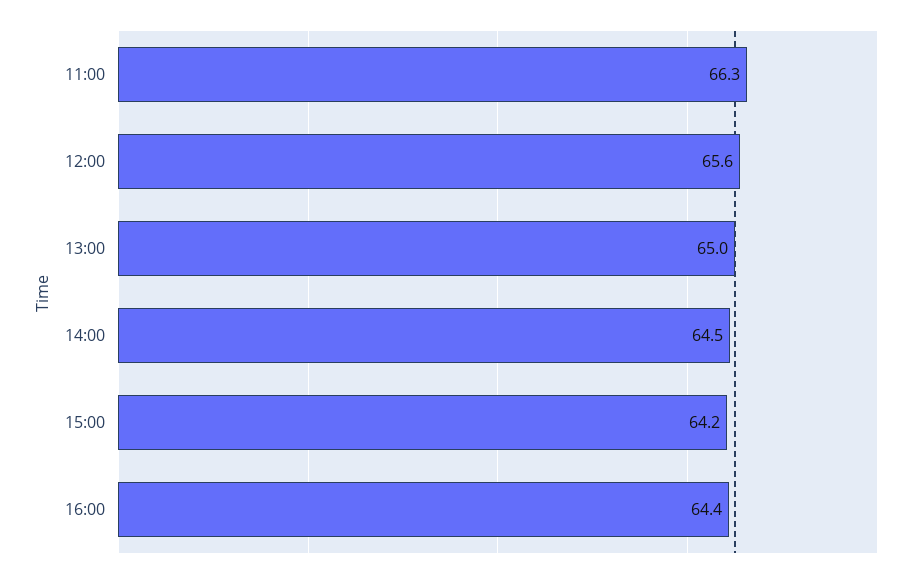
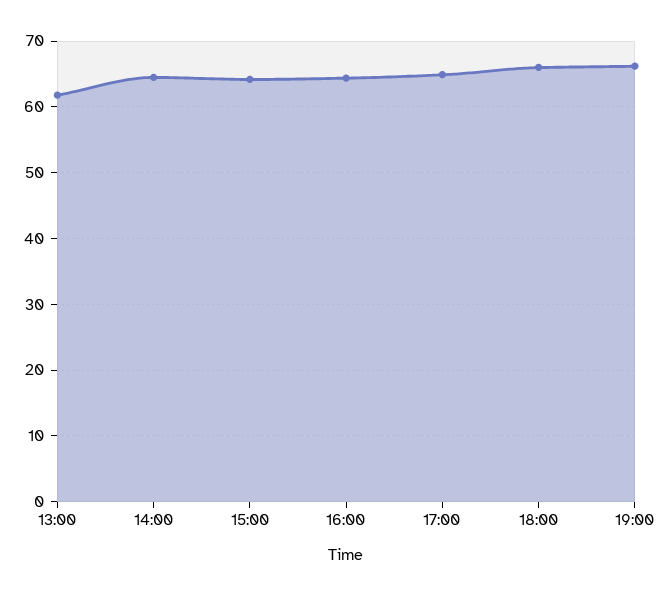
11:00: 66.3 -> none
12:00: 65.6 -> none
13:00: 65 -> 62
17:00: none -> 65
18:00: none -> 66
19:00: none -> 66

